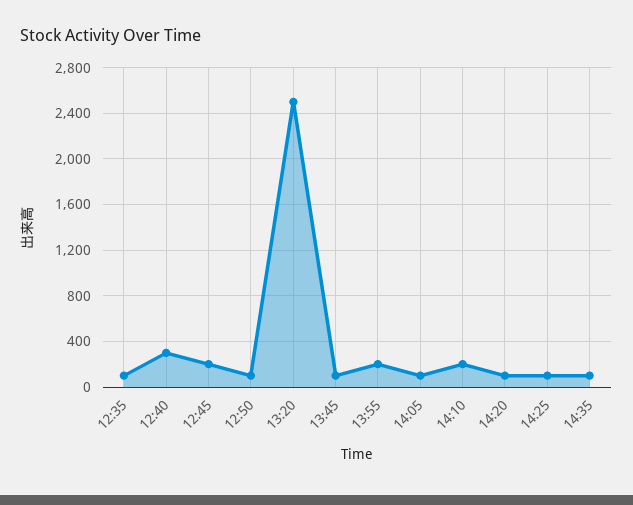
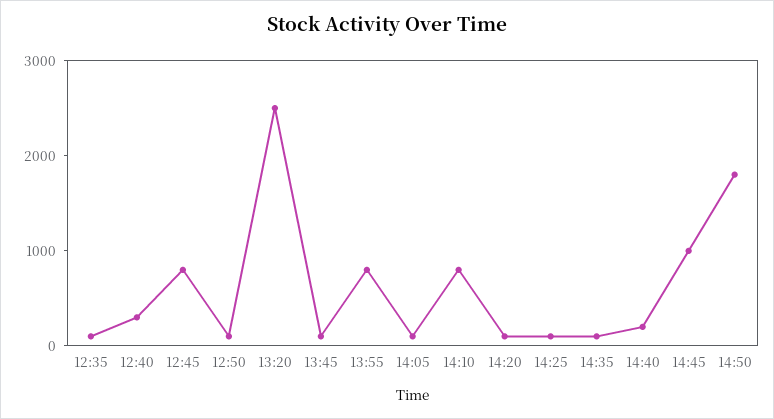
12:45: 200 -> 800
13:55: 200 -> 800
14:10: 200 -> 800
14:40: none -> 200
14:45: none -> 1000
14:50: none -> 1800

